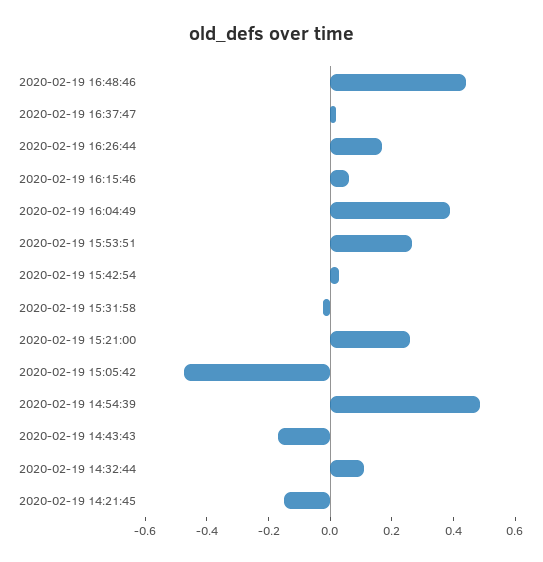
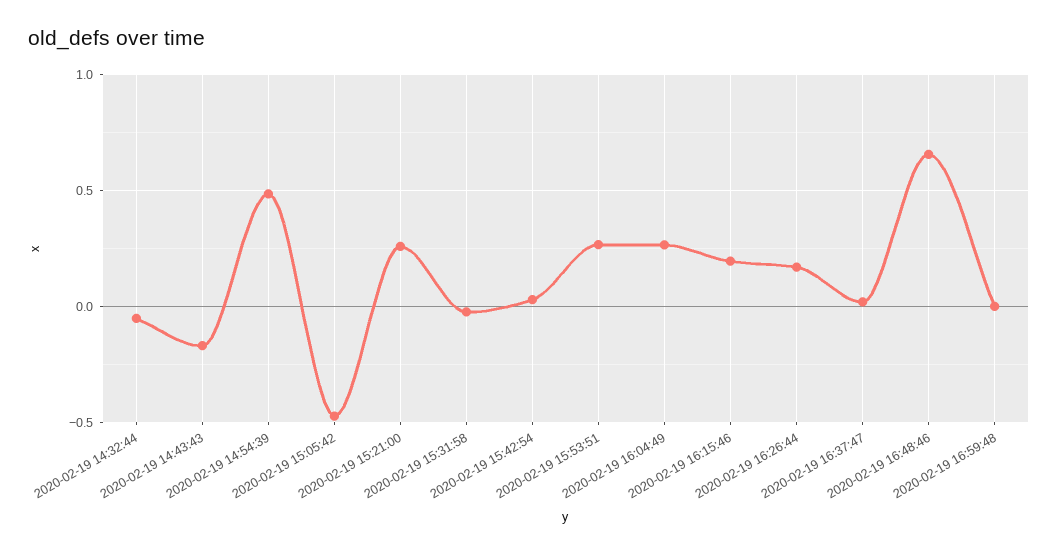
2020-02-19 16:48:46: 0.45 -> 0.65
2020-02-19 16:15:46: 0.05 -> 0.2
2020-02-19 16:04:49: 0.4 -> 0.25
2020-02-19 14:32:44: 0.1 -> -0.05
2020-02-19 14:21:45: -0.15 -> none
2020-02-19 16:59:48: none -> 0

